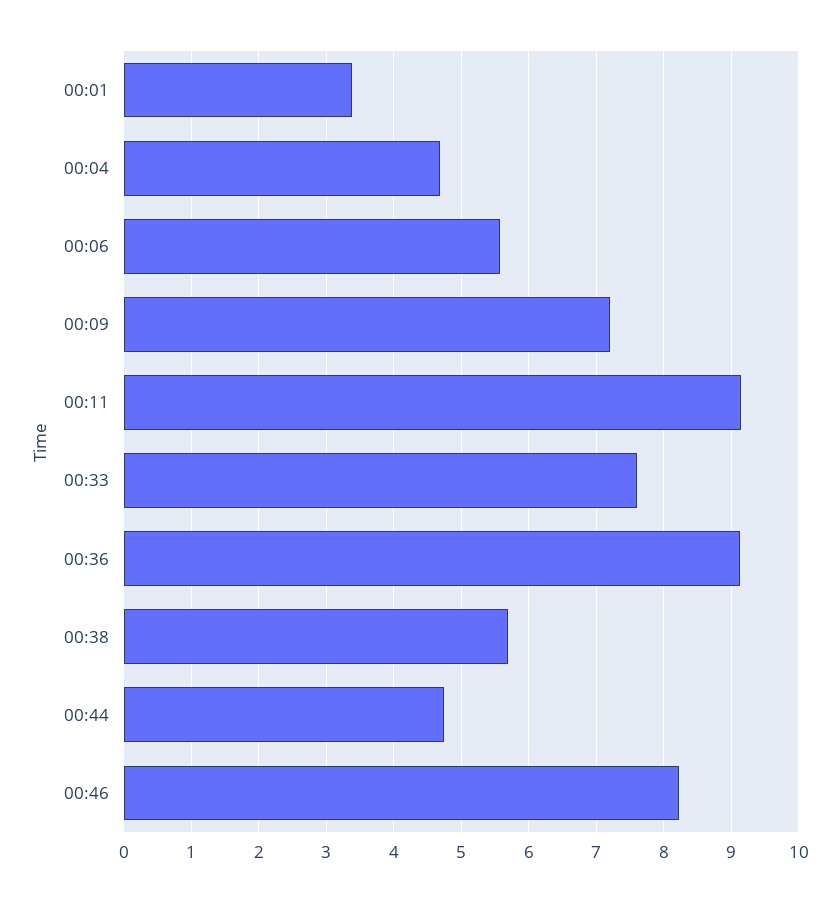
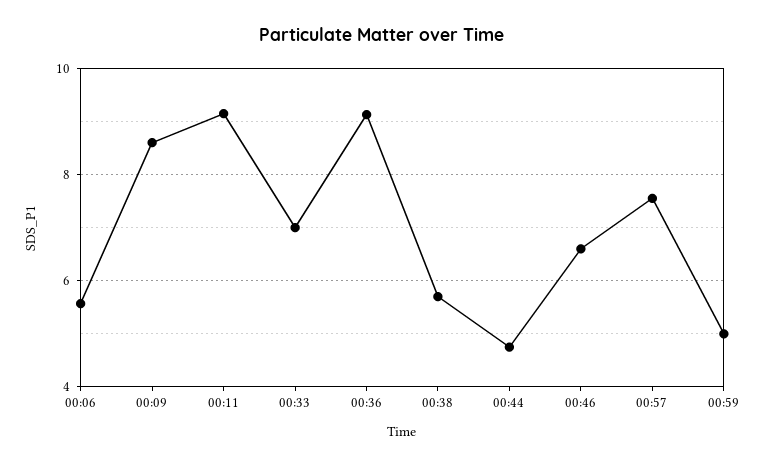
00:01: 3.4 -> none
00:04: 4.7 -> none
00:09: 7.2 -> 8.6
00:33: 7.6 -> 7
00:46: 8.2 -> 6.6
00:57: none -> 7.6
00:59: none -> 5

